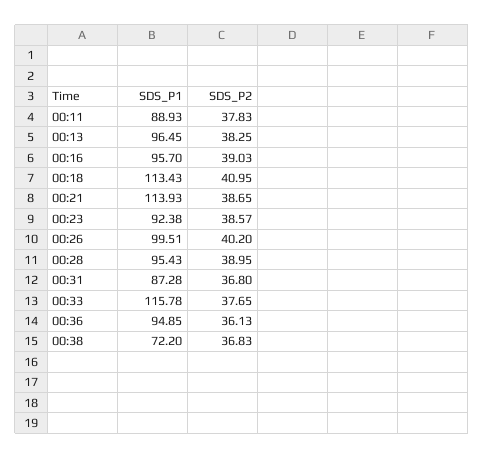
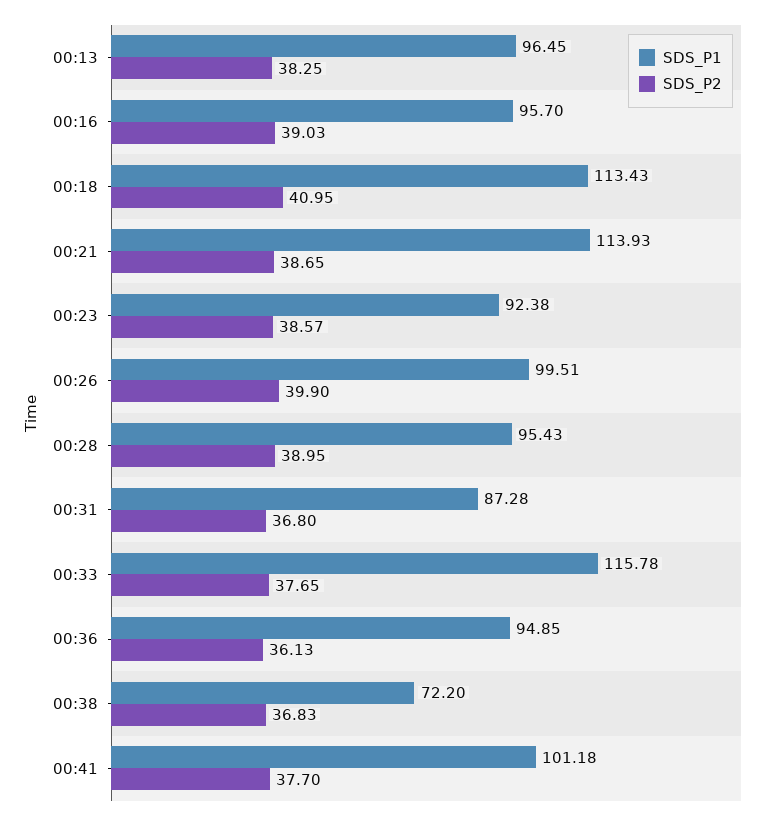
SDS_P1, 00:11: 88.93 -> none
SDS_P2, 00:11: 37.83 -> none
SDS_P2, 00:26: 40.2 -> 39.9
SDS_P1, 00:41: none -> 101.18
SDS_P2, 00:41: none -> 37.7

